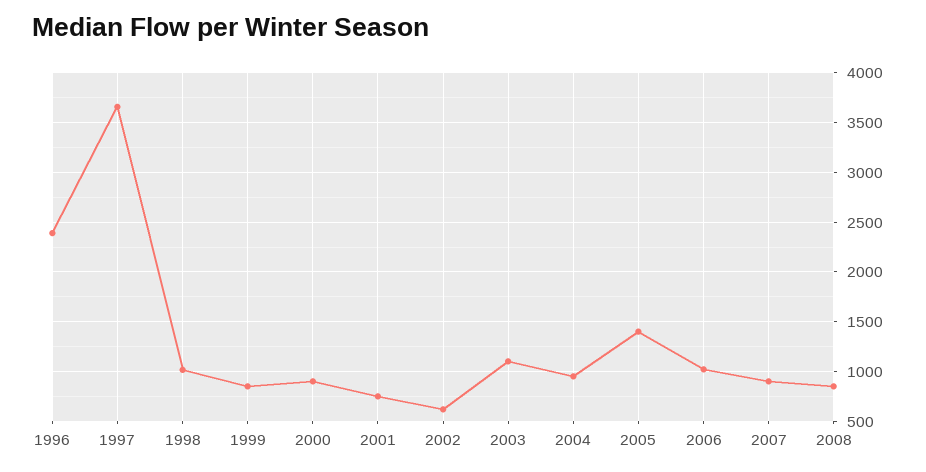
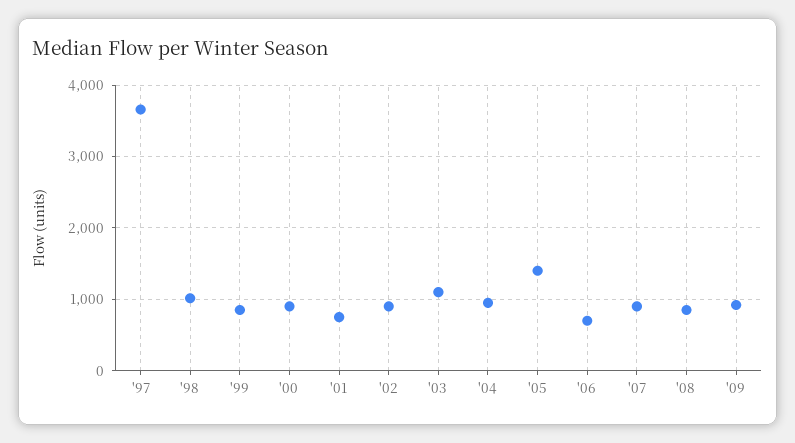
1996: 2400 -> none
2002: 600 -> 900
2006: 1000 -> 700
'09: none -> 900

